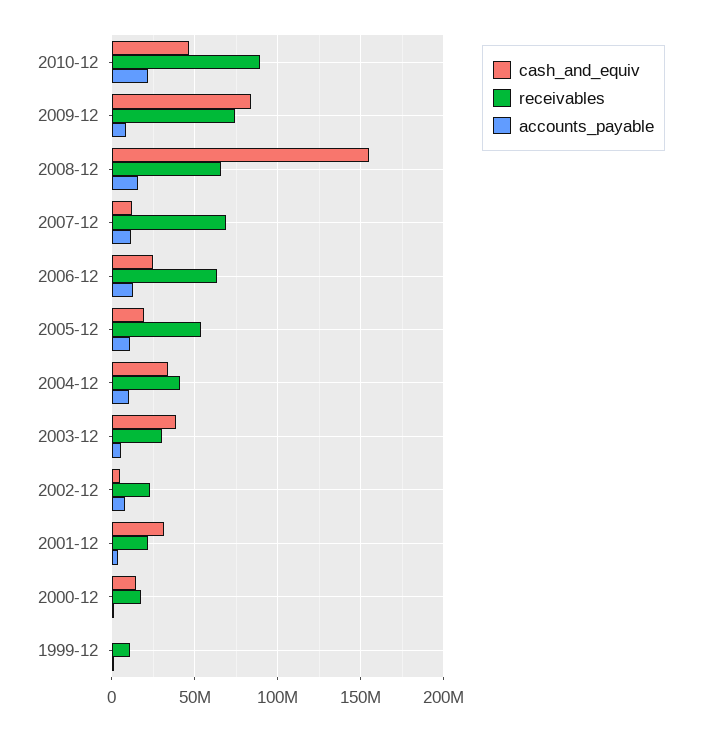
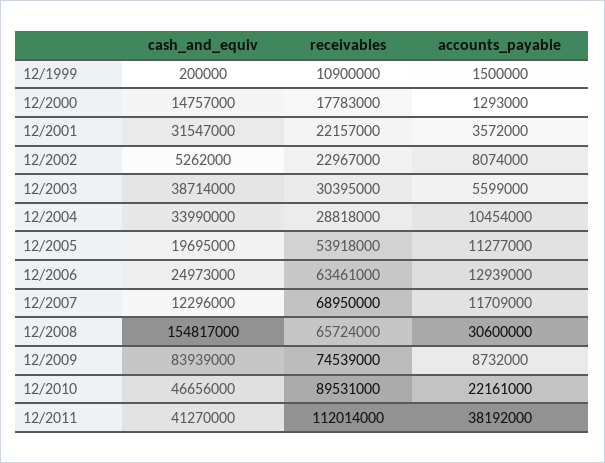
accounts_payable, 2008-12: 15000000 -> 30600000
receivables, 2004-12: 40000000 -> 28818000
cash_and_equiv, 12/2011: none -> 41270000
receivables, 12/2011: none -> 112014000
accounts_payable, 12/2011: none -> 38192000

